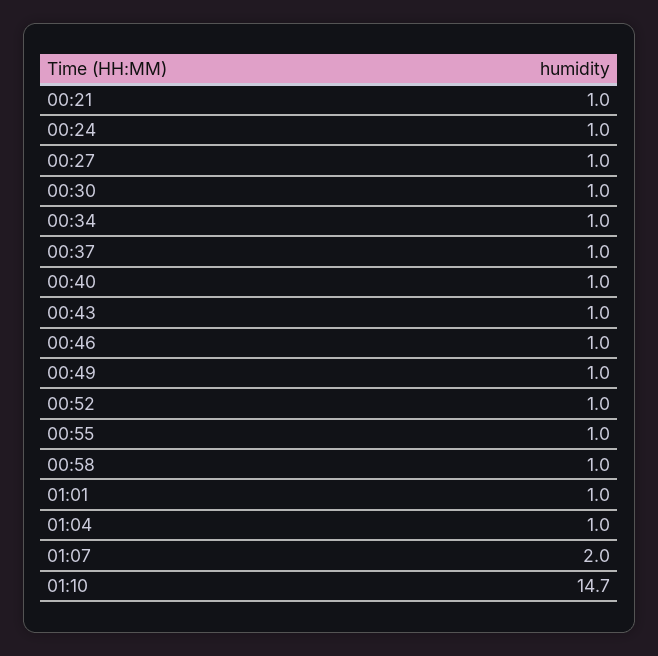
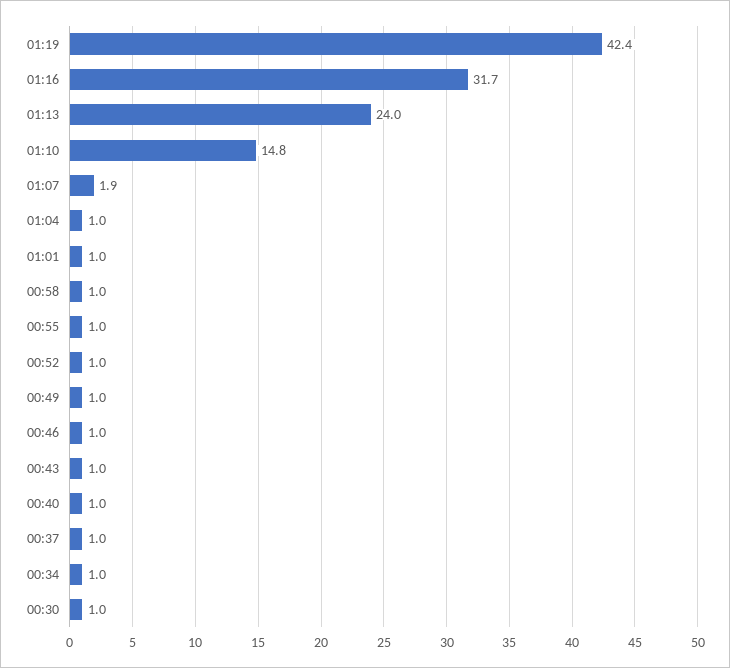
00:21: 1 -> none
00:24: 1 -> none
00:27: 1 -> none
01:07: 2 -> 1.9
01:10: 14.7 -> 14.8
01:19: none -> 42.4
01:16: none -> 31.7
01:13: none -> 24

